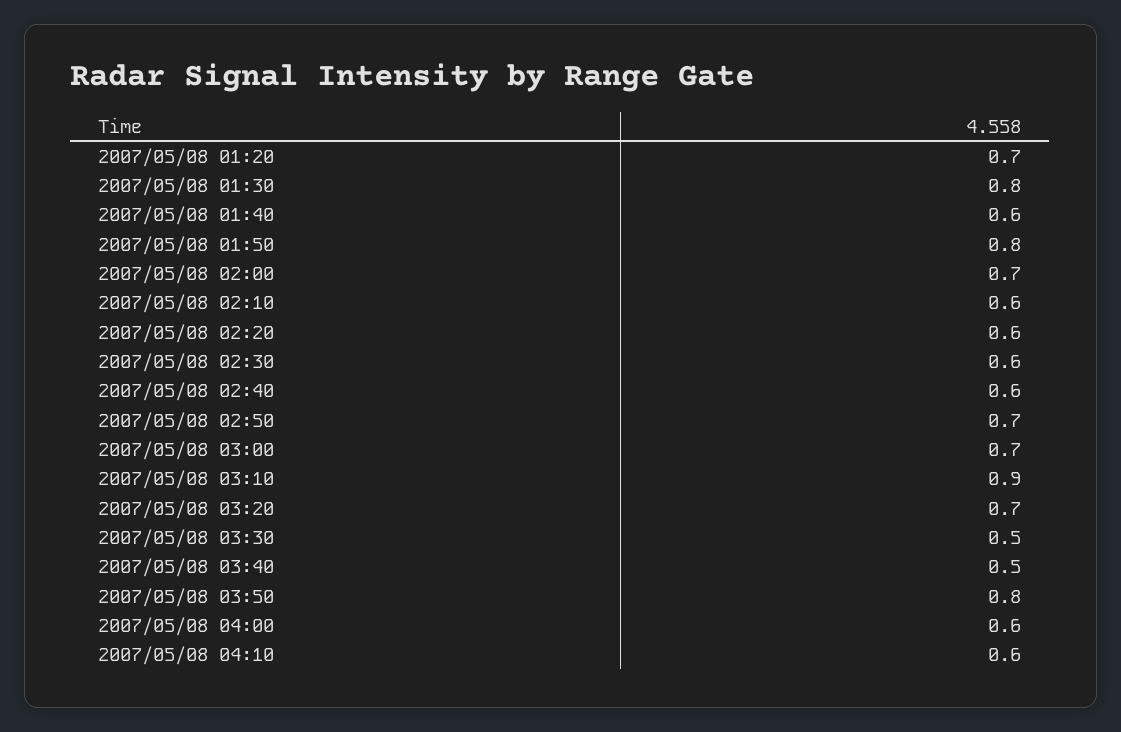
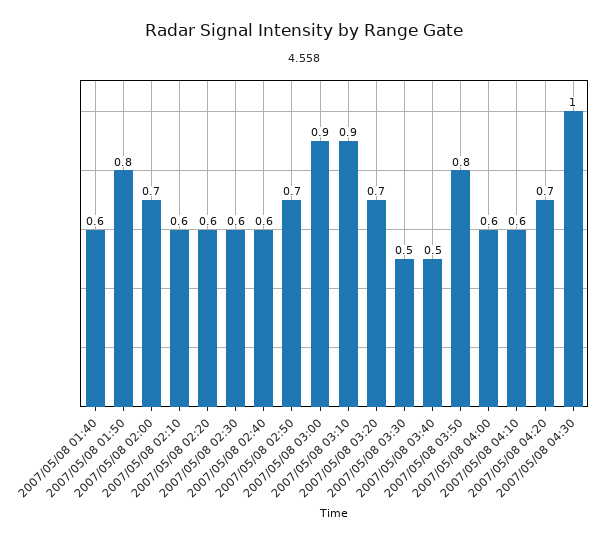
2007/05/08 01:20: 0.7 -> none
2007/05/08 01:30: 0.8 -> none
2007/05/08 03:00: 0.7 -> 0.9
2007/05/08 04:20: none -> 0.7
2007/05/08 04:30: none -> 1

